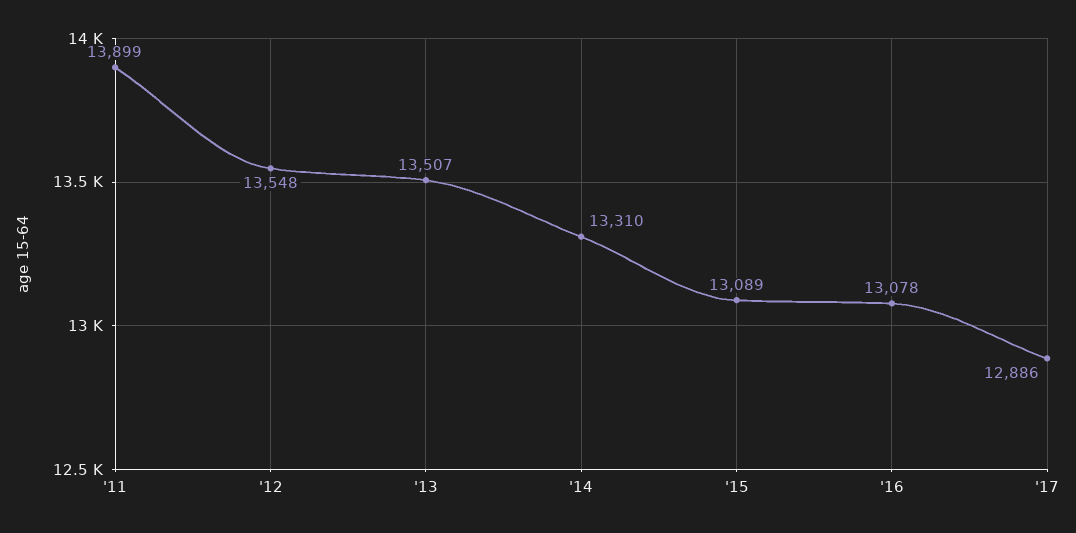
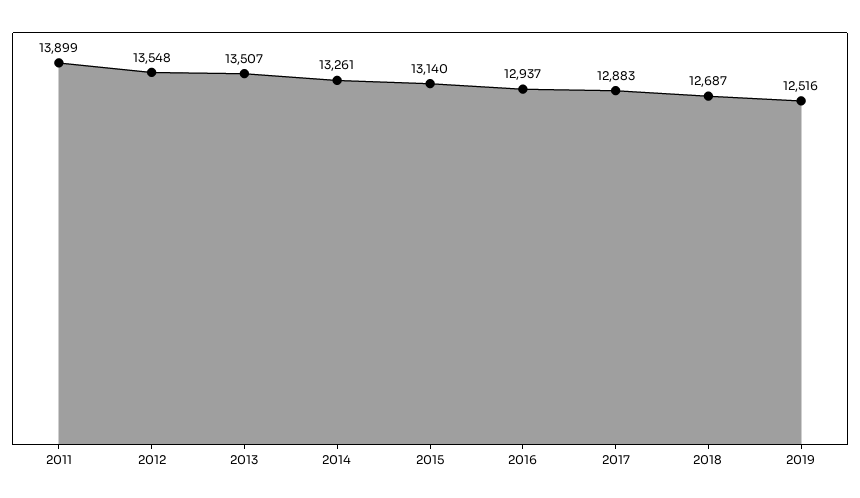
'14: 13310 -> 13261
'15: 13089 -> 13140
'16: 13078 -> 12937
'17: 12886 -> 12883
2018: none -> 12687
2019: none -> 12516

